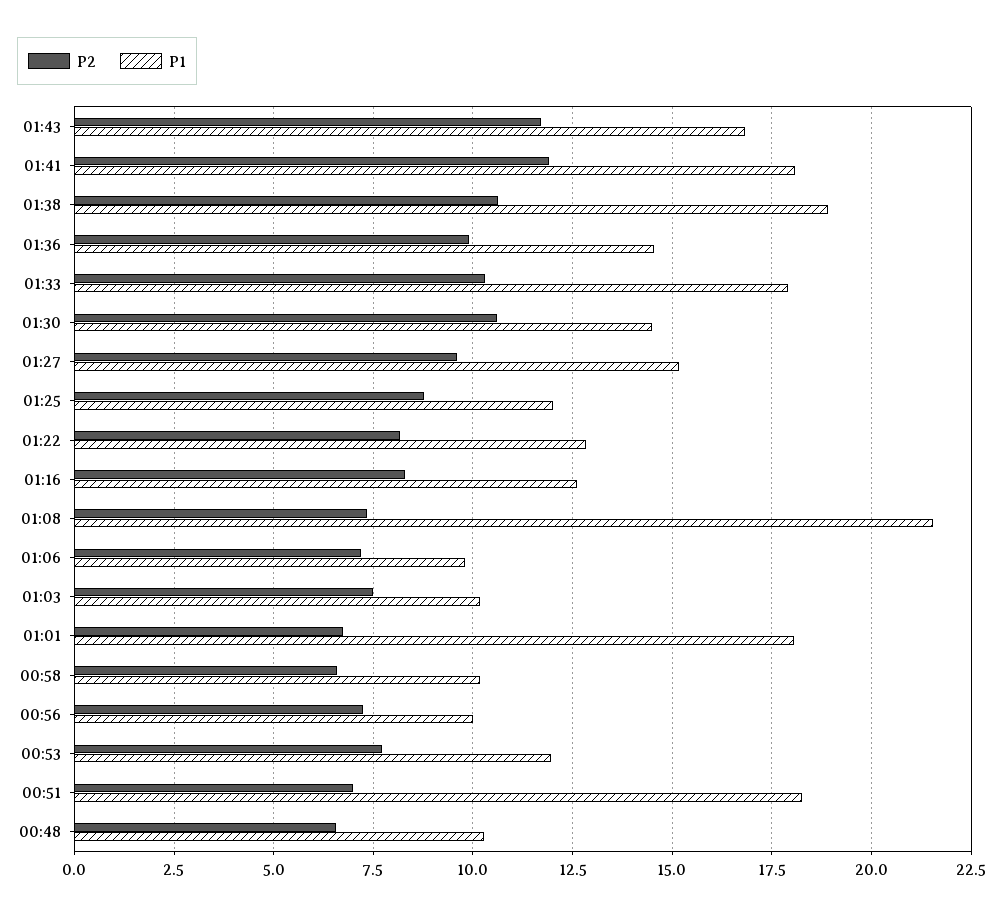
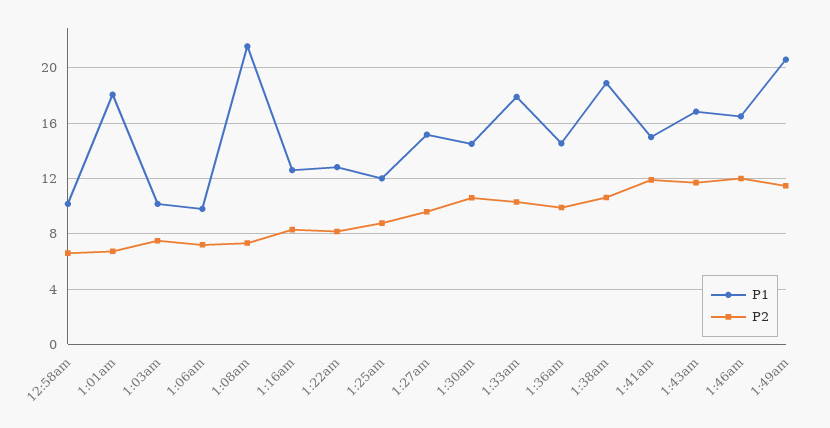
P1, 01:41: 18 -> 15
P2, 00:56: 7.25 -> none
P1, 00:56: 10 -> none
P2, 00:53: 7.75 -> none
P1, 00:53: 12 -> none
P2, 00:51: 7 -> none
P1, 00:51: 18.25 -> none
P2, 00:48: 6.5 -> none
P1, 00:48: 10.25 -> none
P1, 1:46am: none -> 16.5
P2, 1:46am: none -> 12
P1, 1:49am: none -> 20.5
P2, 1:49am: none -> 11.5

